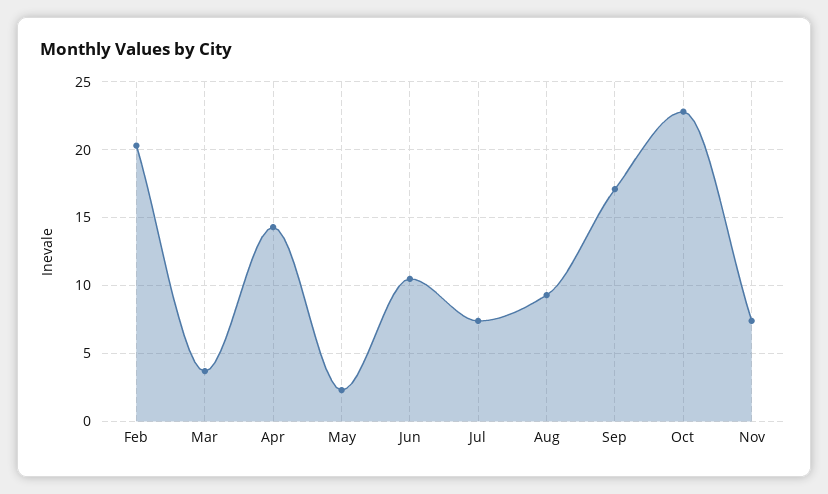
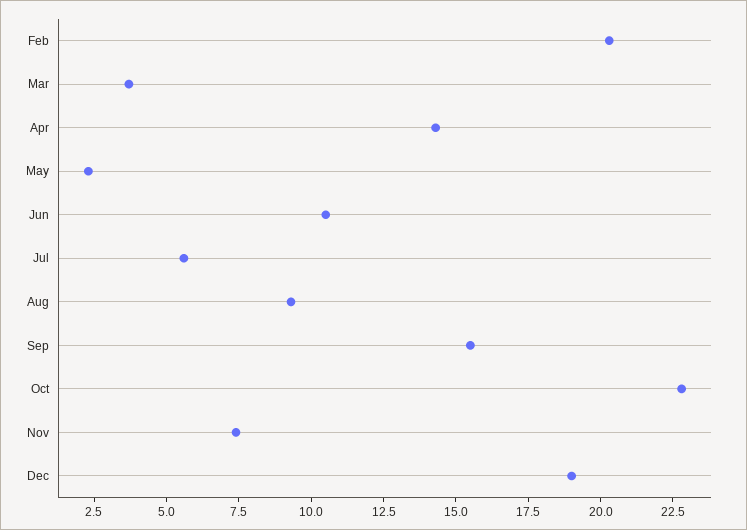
Jul: 7.5 -> 5.5
Sep: 17 -> 15.5
Dec: none -> 19

